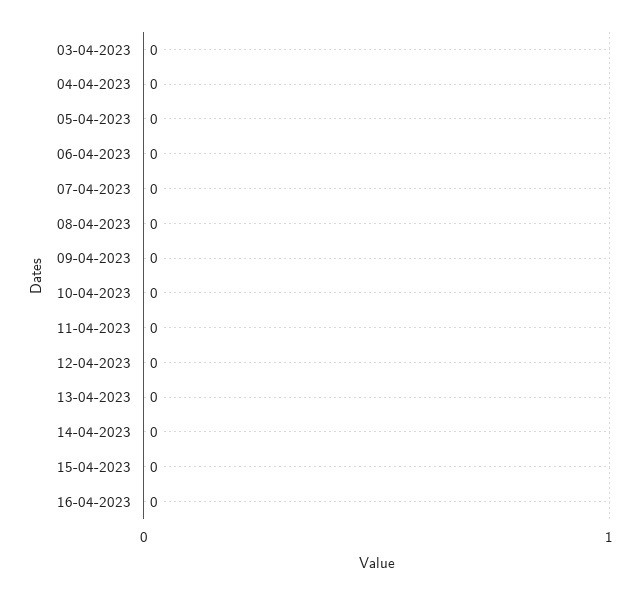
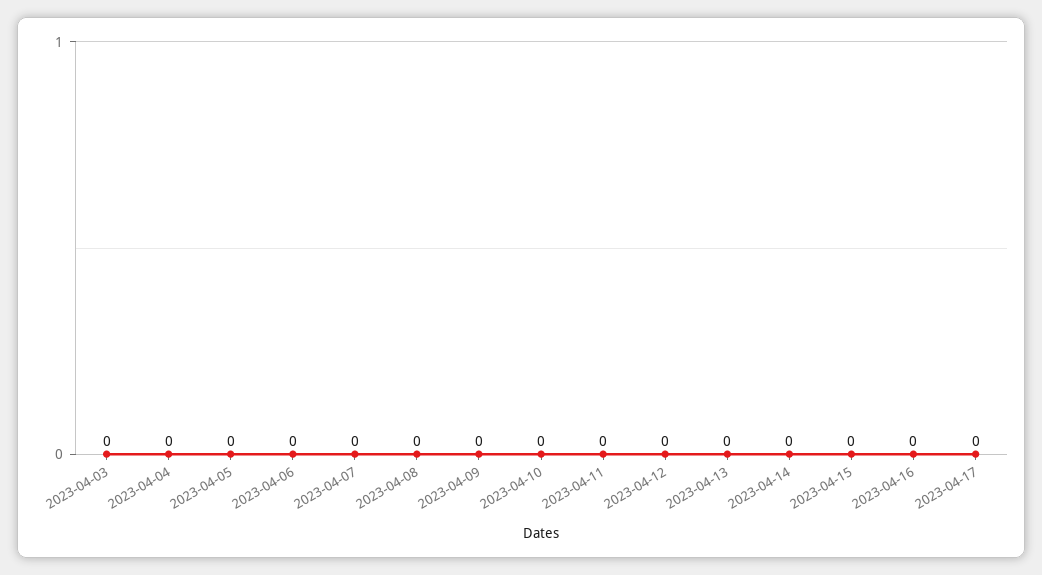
2023-04-17: none -> 0

